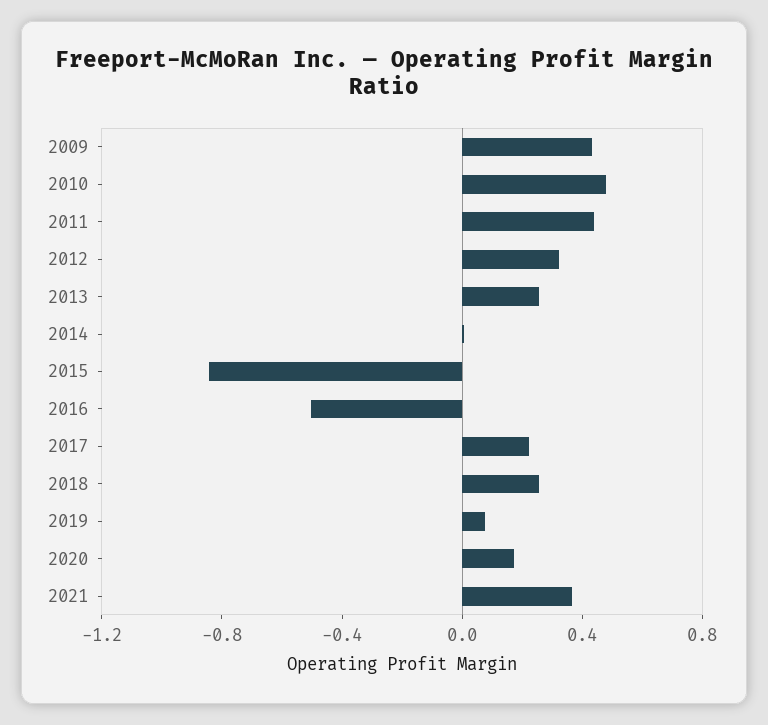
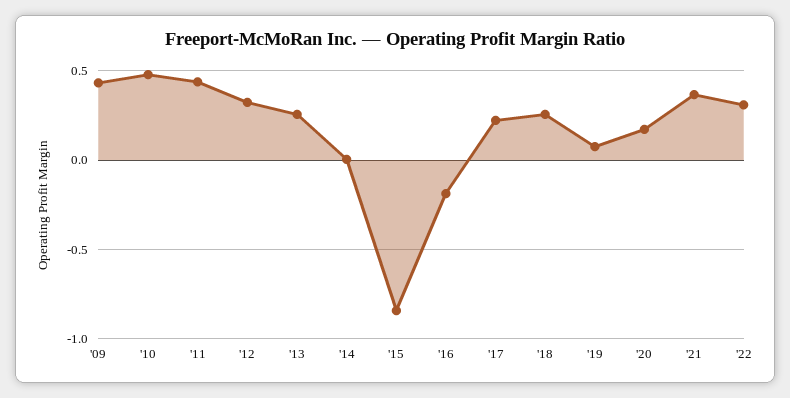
2016: -0.5 -> -0.2
'22: none -> 0.3

